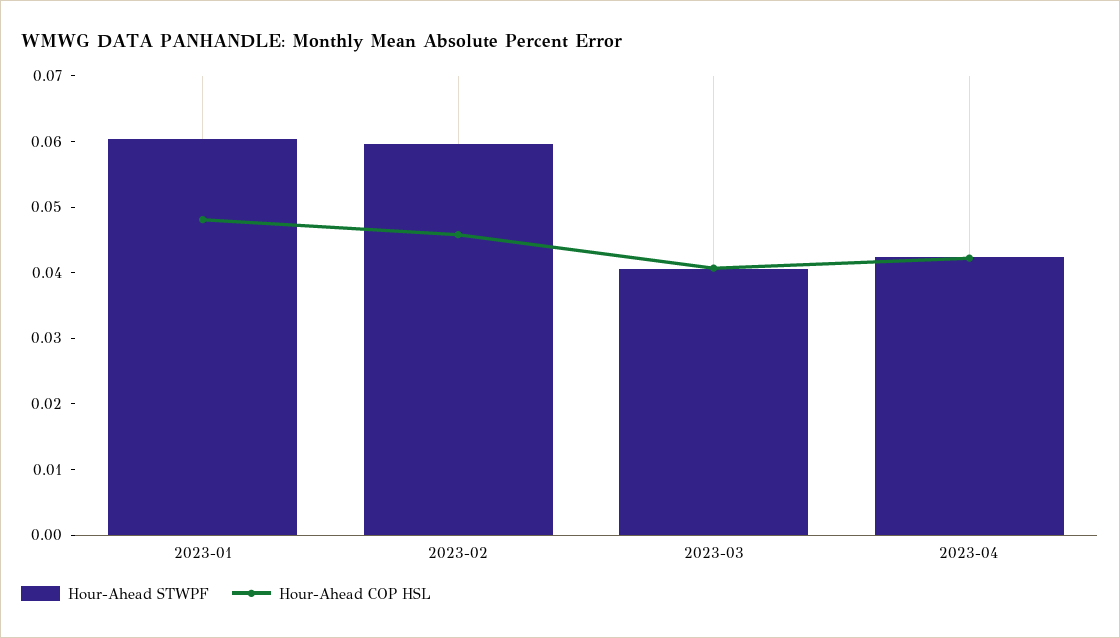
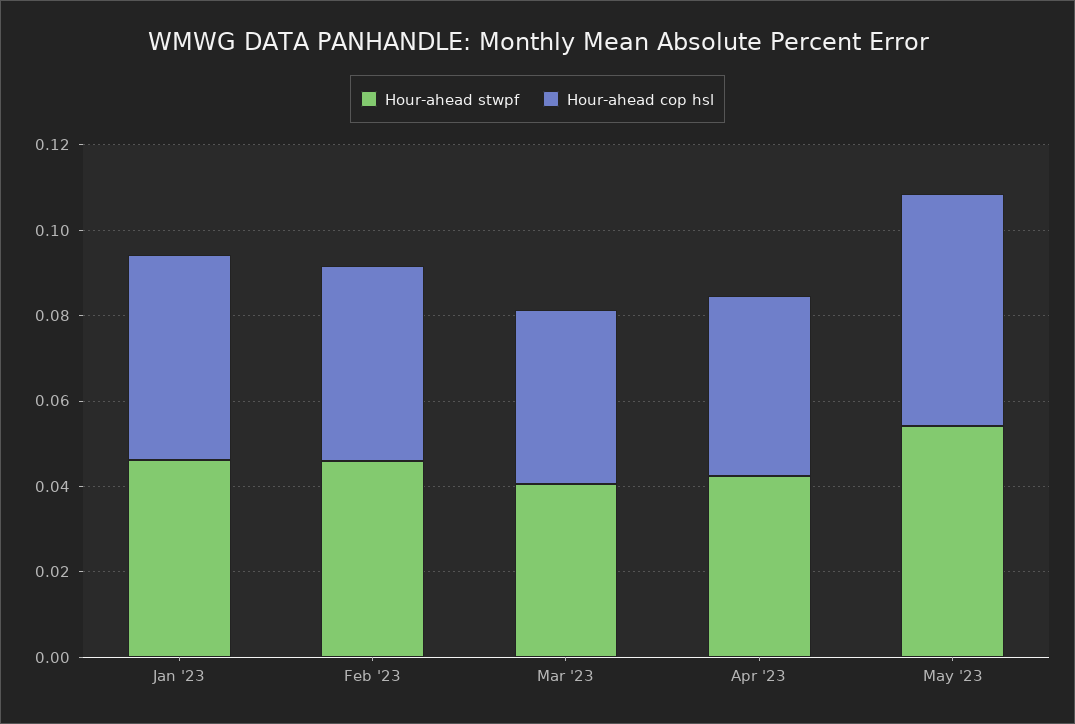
Hour-Ahead STWPF, 2023-01: 0.06 -> 0.045
Hour-Ahead STWPF, 2023-02: 0.06 -> 0.045
Hour-Ahead STWPF, May '23: none -> 0.055
Hour-Ahead COP HSL, May '23: none -> 0.055

